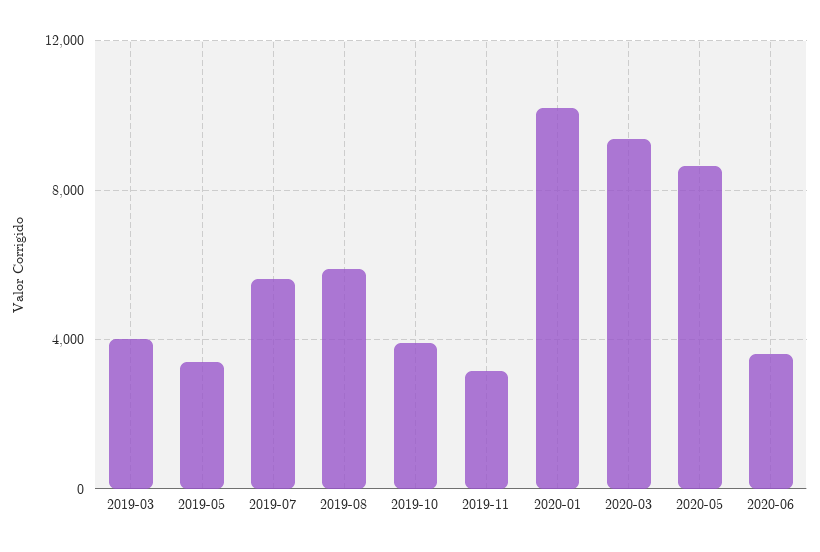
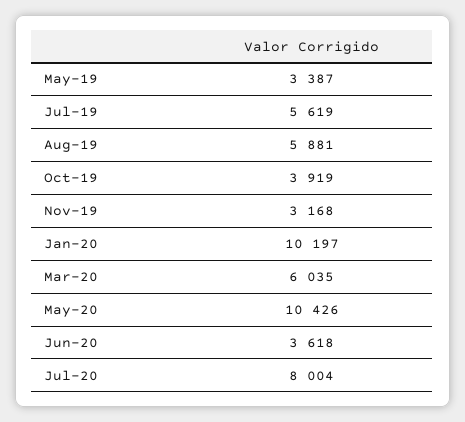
2019-03: 4000 -> none
2020-03: 9500 -> 6035
2020-05: 8500 -> 10426
Jul-20: none -> 8004

